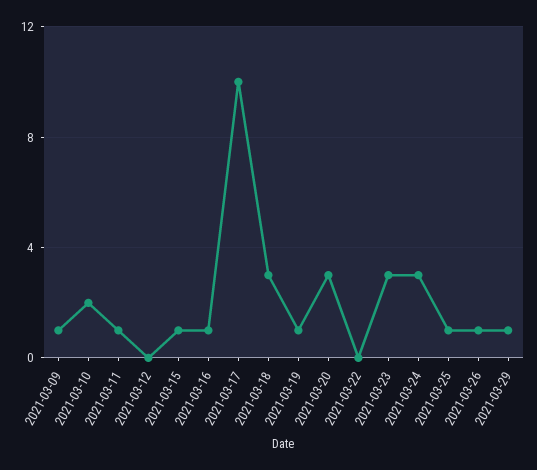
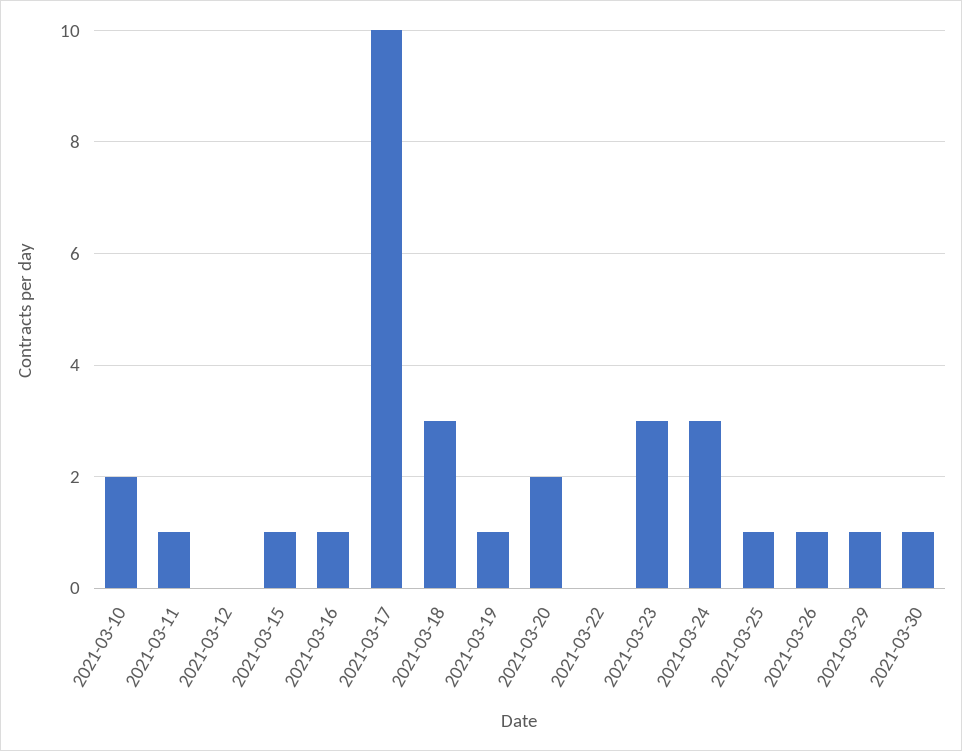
2021-03-09: 1 -> none
2021-03-20: 3 -> 2
2021-03-30: none -> 1

